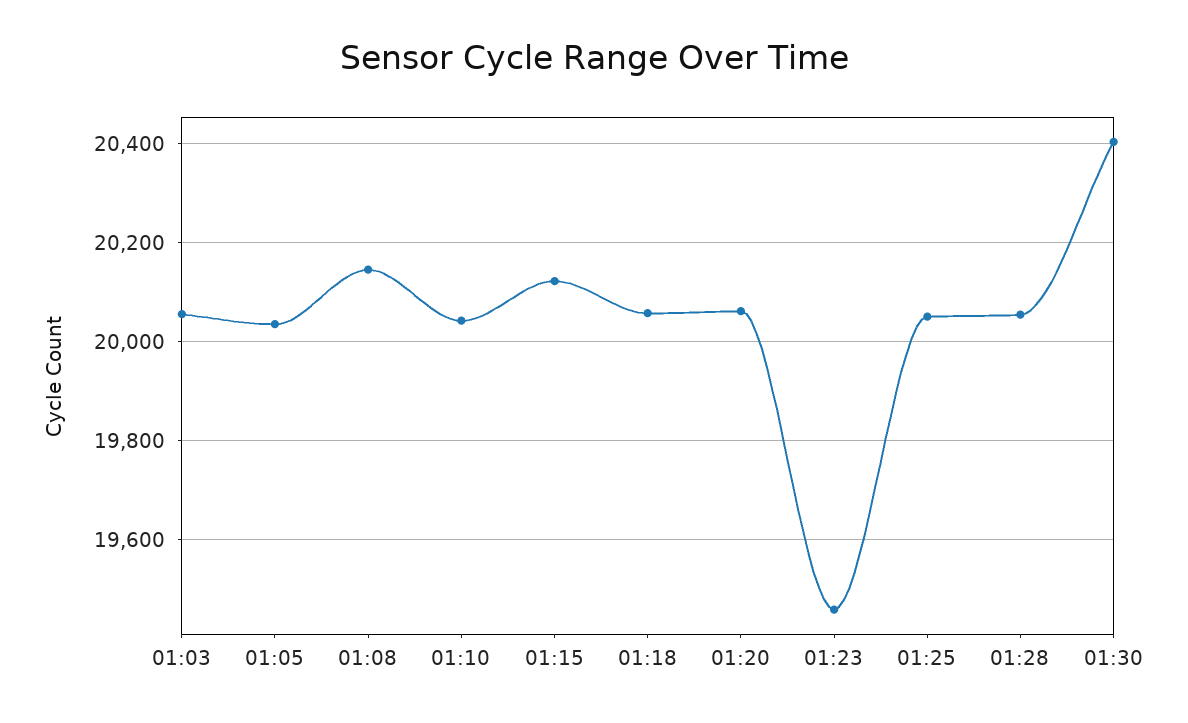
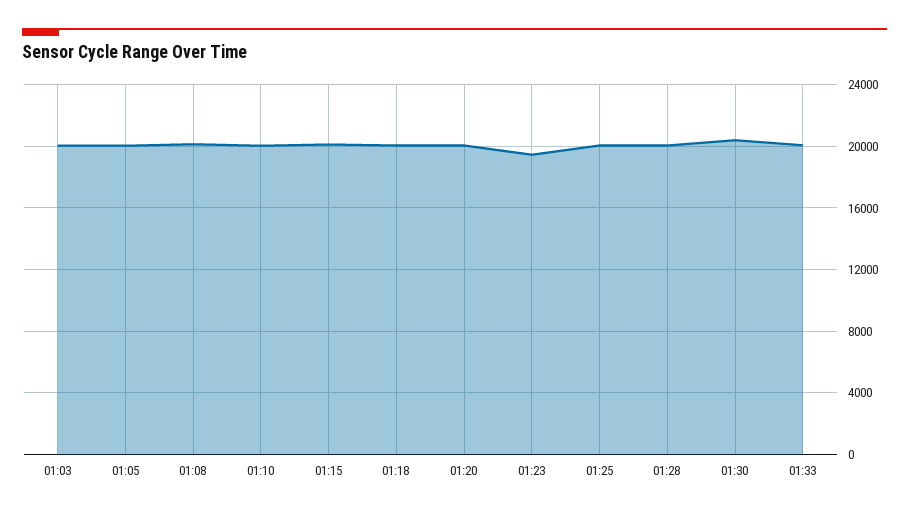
01:33: none -> 20000

